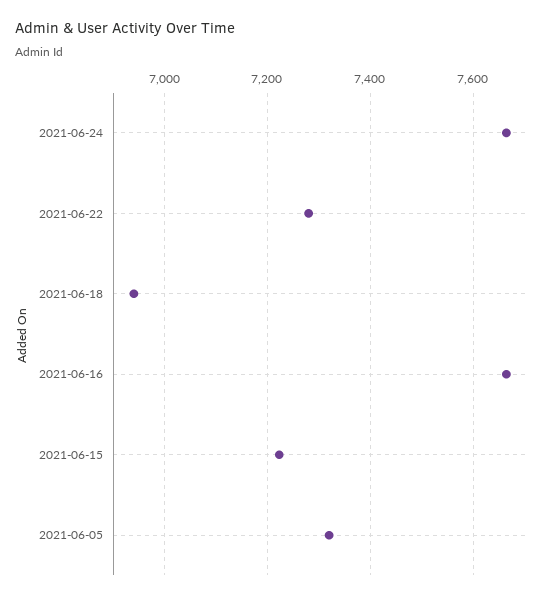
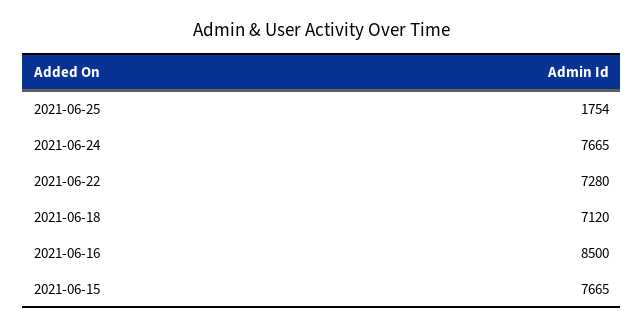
2021-06-18: 6940 -> 7120
2021-06-16: 7660 -> 8500
2021-06-15: 7220 -> 7665
2021-06-05: 7320 -> none
2021-06-25: none -> 1754

